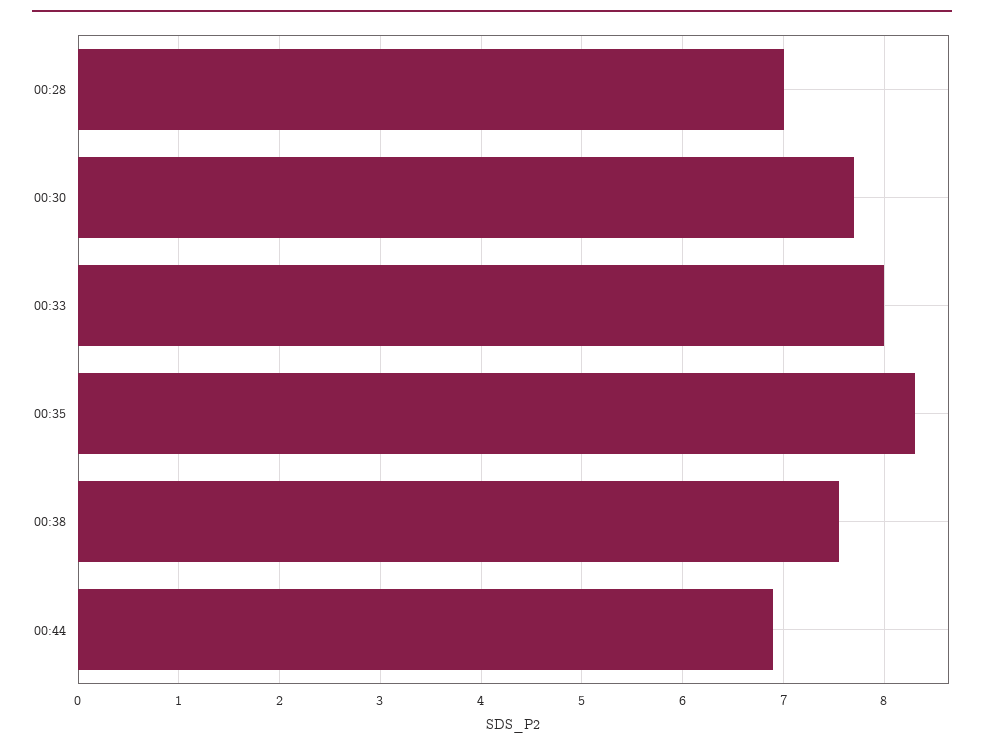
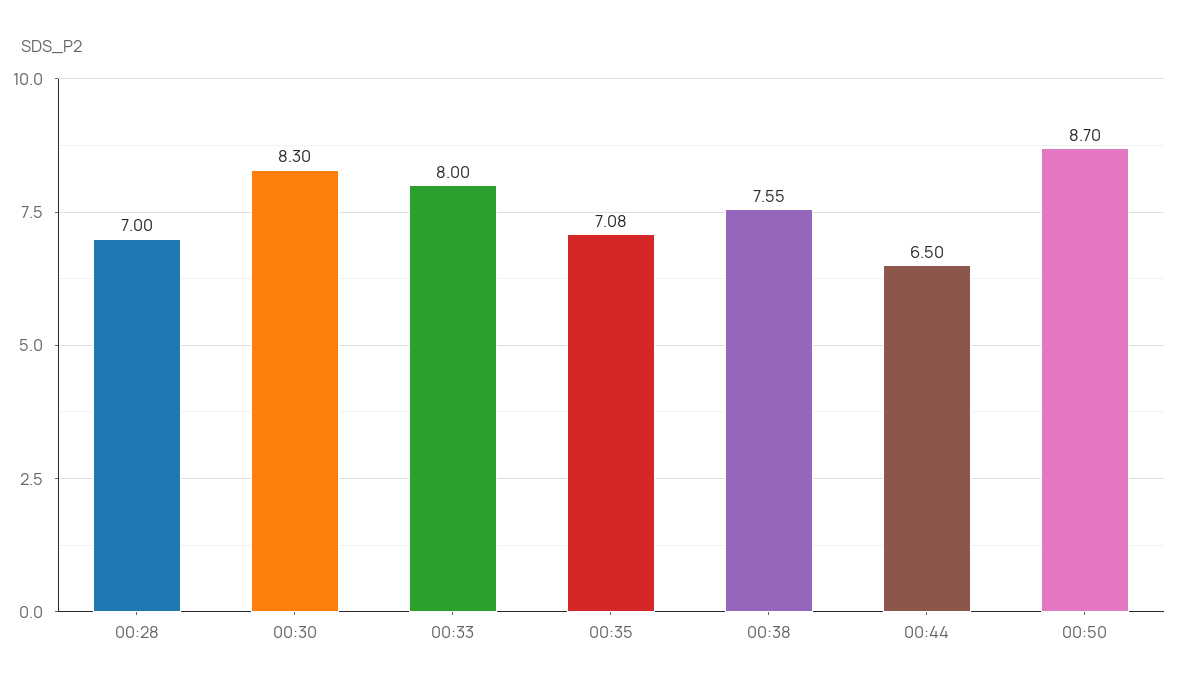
00:30: 7.7 -> 8.3
00:35: 8.3 -> 7.08
00:44: 6.9 -> 6.5
00:50: none -> 8.7

